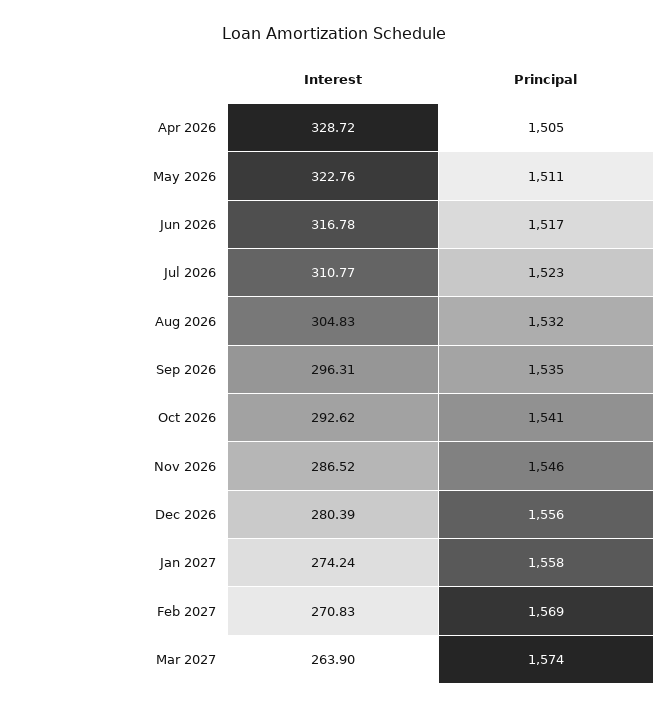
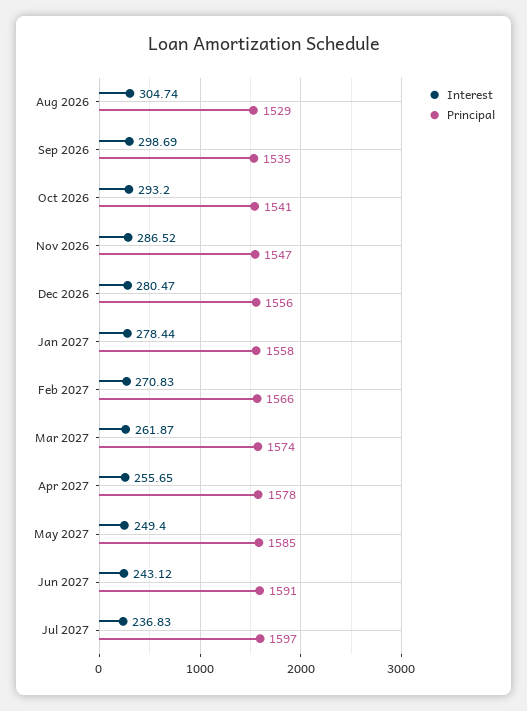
Interest, Apr 2026: 328.72 -> none
Principal, Apr 2026: 1505 -> none
Interest, May 2026: 322.76 -> none
Principal, May 2026: 1511 -> none
Interest, Jun 2026: 316.78 -> none
Principal, Jun 2026: 1517 -> none
Interest, Jul 2026: 310.77 -> none
Principal, Jul 2026: 1523 -> none
Interest, Aug 2026: 304.83 -> 304.74
Principal, Aug 2026: 1532 -> 1529
Interest, Sep 2026: 296.31 -> 298.69
Interest, Oct 2026: 292.62 -> 293.2
Principal, Nov 2026: 1546 -> 1547
Interest, Dec 2026: 280.39 -> 280.47
Interest, Jan 2027: 274.24 -> 278.44
Principal, Feb 2027: 1569 -> 1566
Interest, Mar 2027: 263.9 -> 261.87
Interest, Apr 2027: none -> 255.65
Principal, Apr 2027: none -> 1578
Interest, May 2027: none -> 249.4
Principal, May 2027: none -> 1585
Interest, Jun 2027: none -> 243.12
Principal, Jun 2027: none -> 1591
Interest, Jul 2027: none -> 236.83
Principal, Jul 2027: none -> 1597

